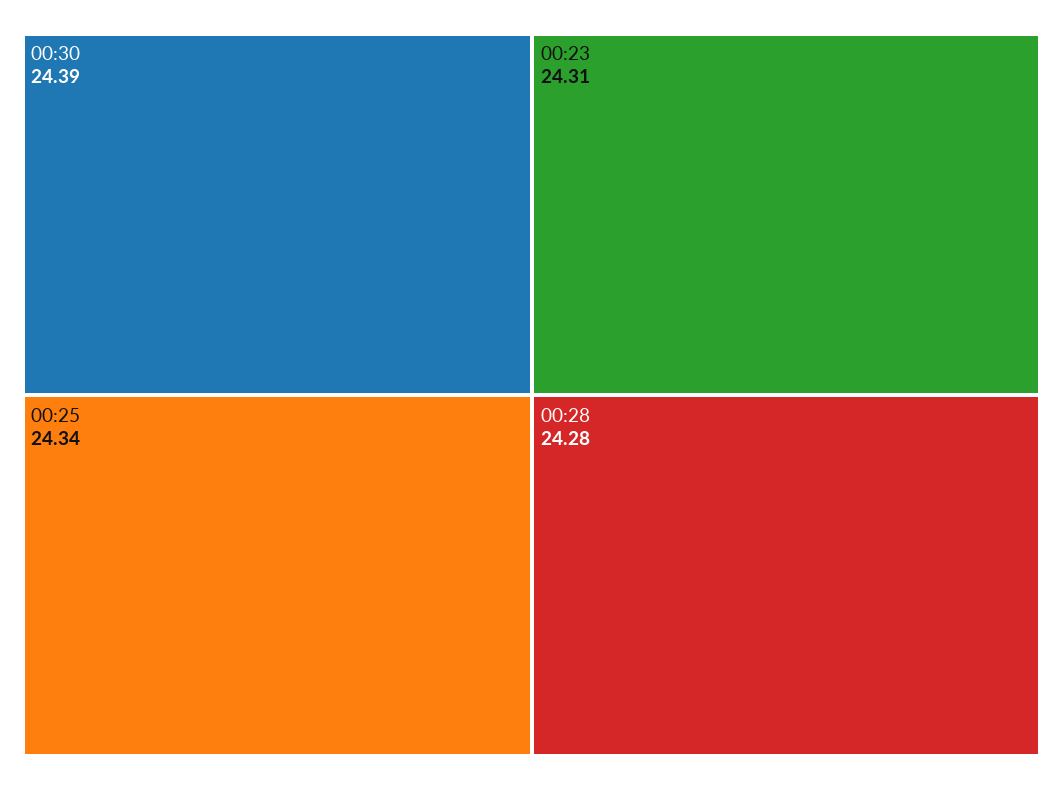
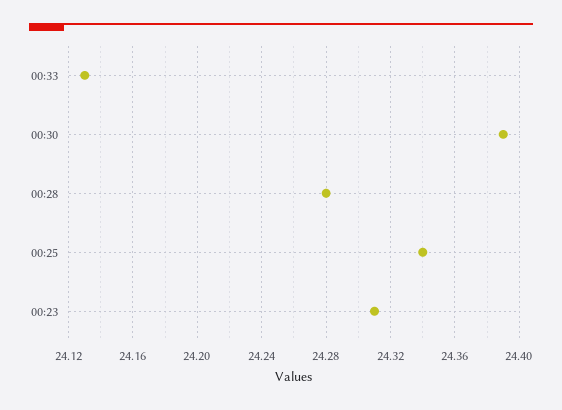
00:33: none -> 24.13

